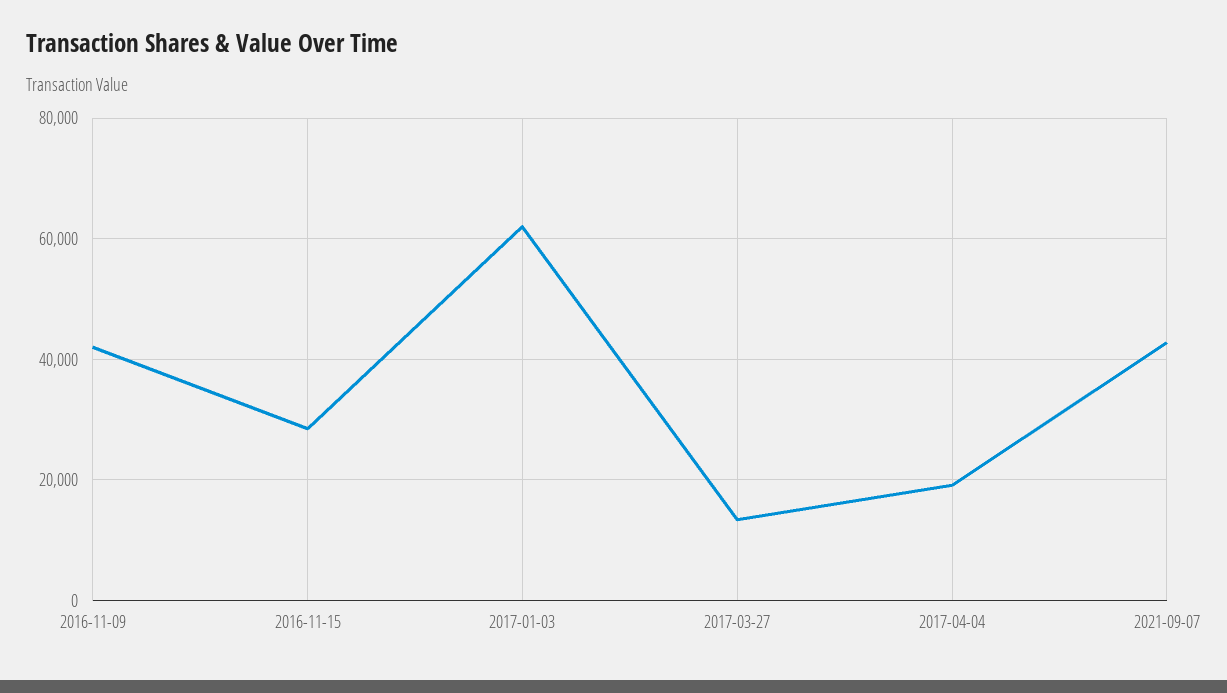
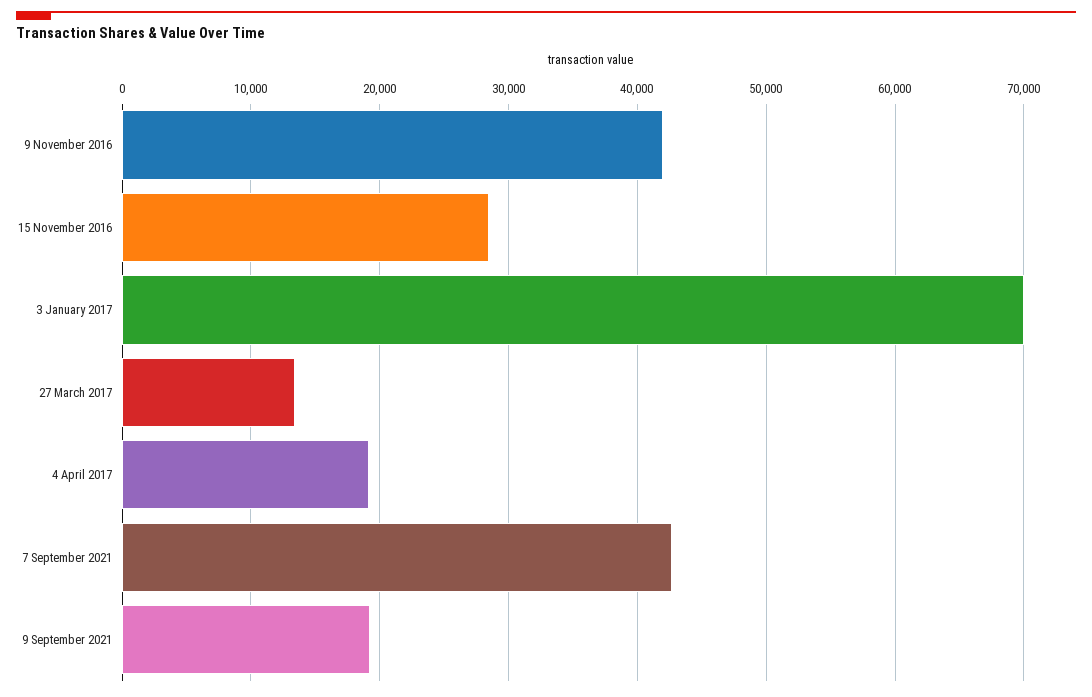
2017-01-03: 62000 -> 70000
9 September 2021: none -> 19000

